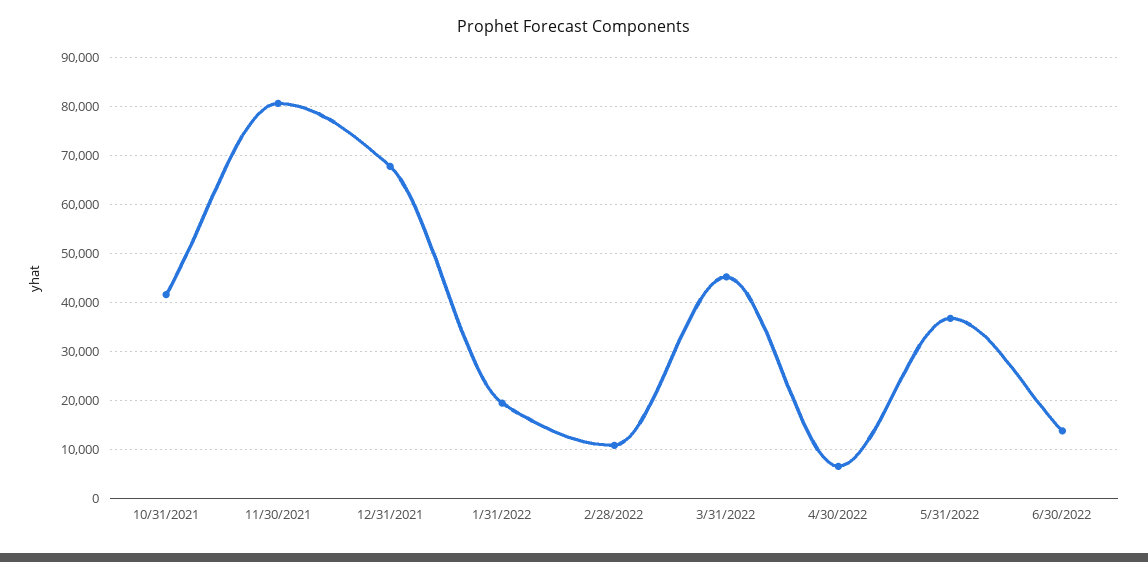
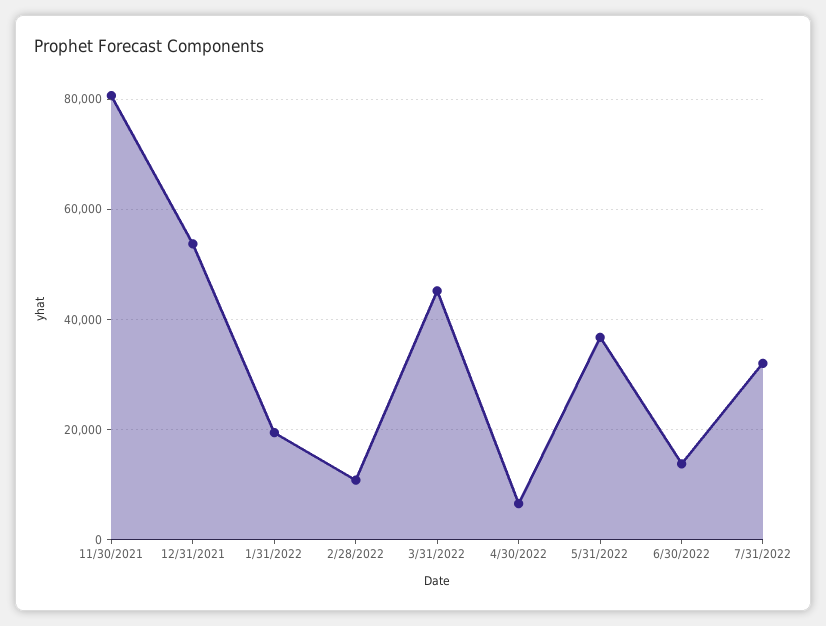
10/31/2021: 42000 -> none
12/31/2021: 68000 -> 54000
7/31/2022: none -> 32000

